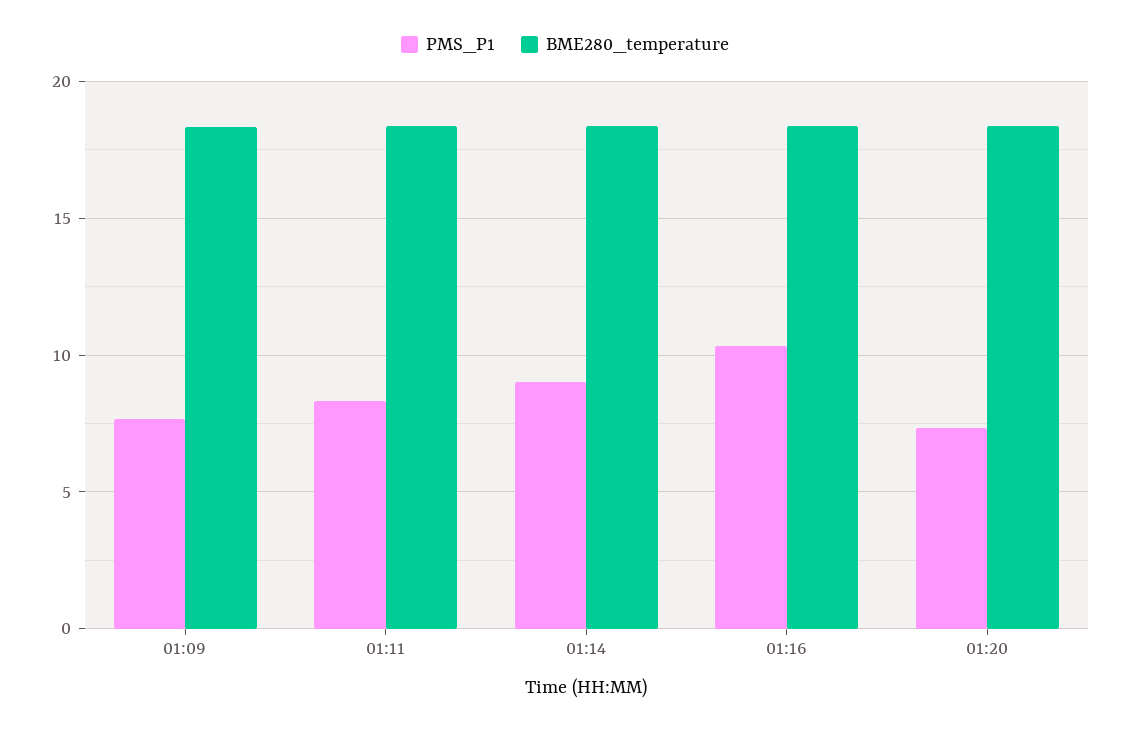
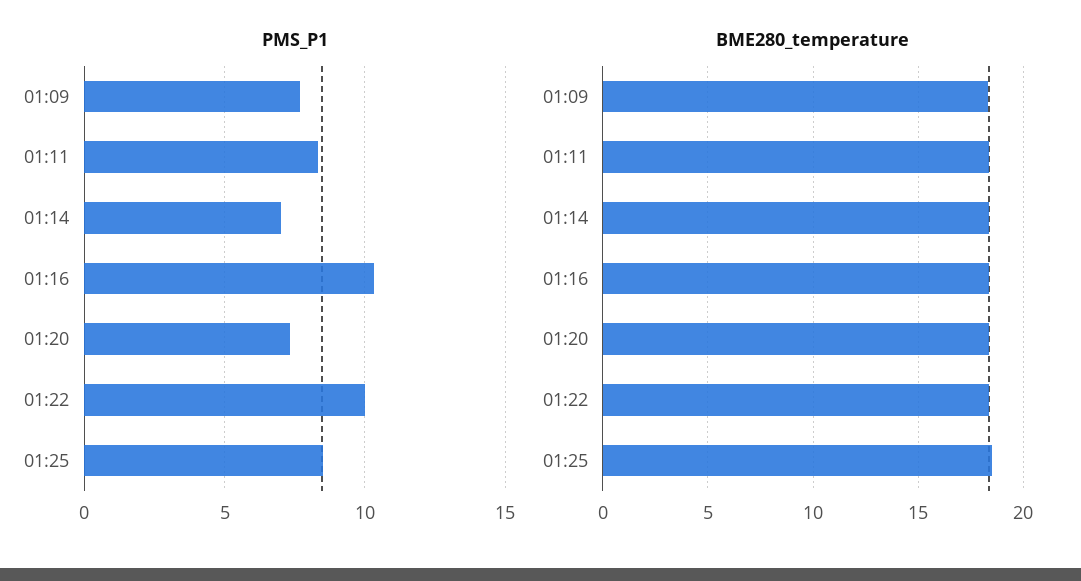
PMS_P1, 01:14: 9 -> 7
PMS_P1, 01:22: none -> 10
PMS_P1, 01:25: none -> 8.5
BME280_temperature, 01:22: none -> 18.5
BME280_temperature, 01:25: none -> 18.5

